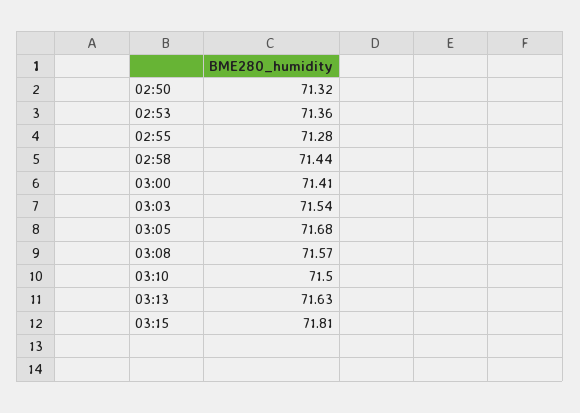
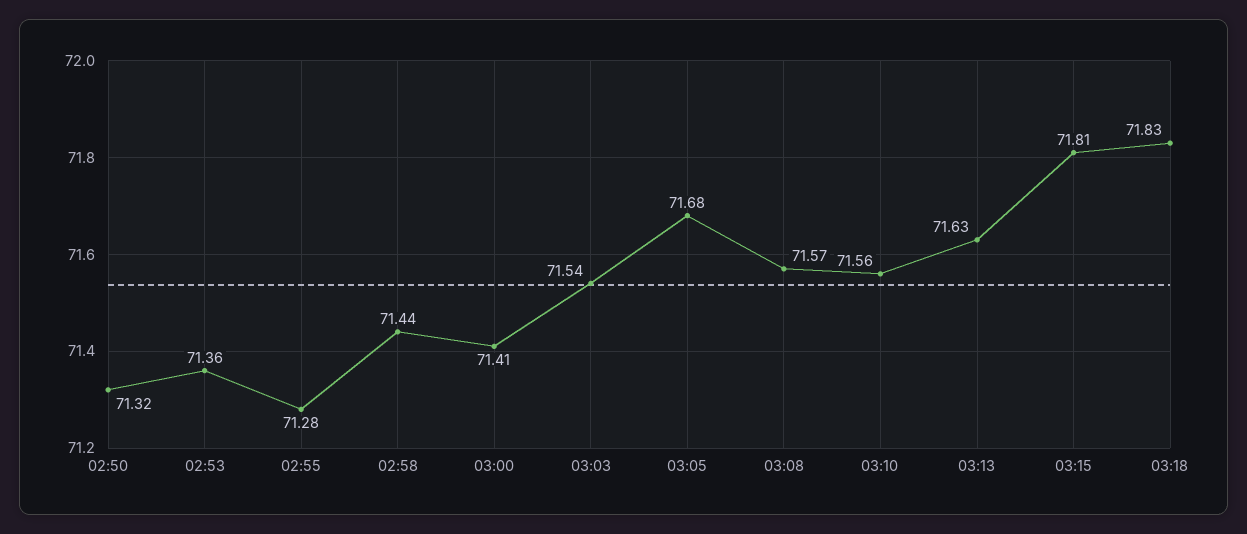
03:10: 71.5 -> 71.56
03:18: none -> 71.83

